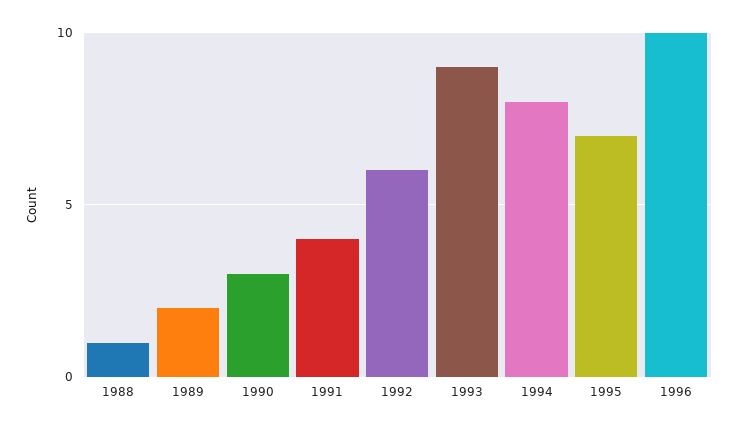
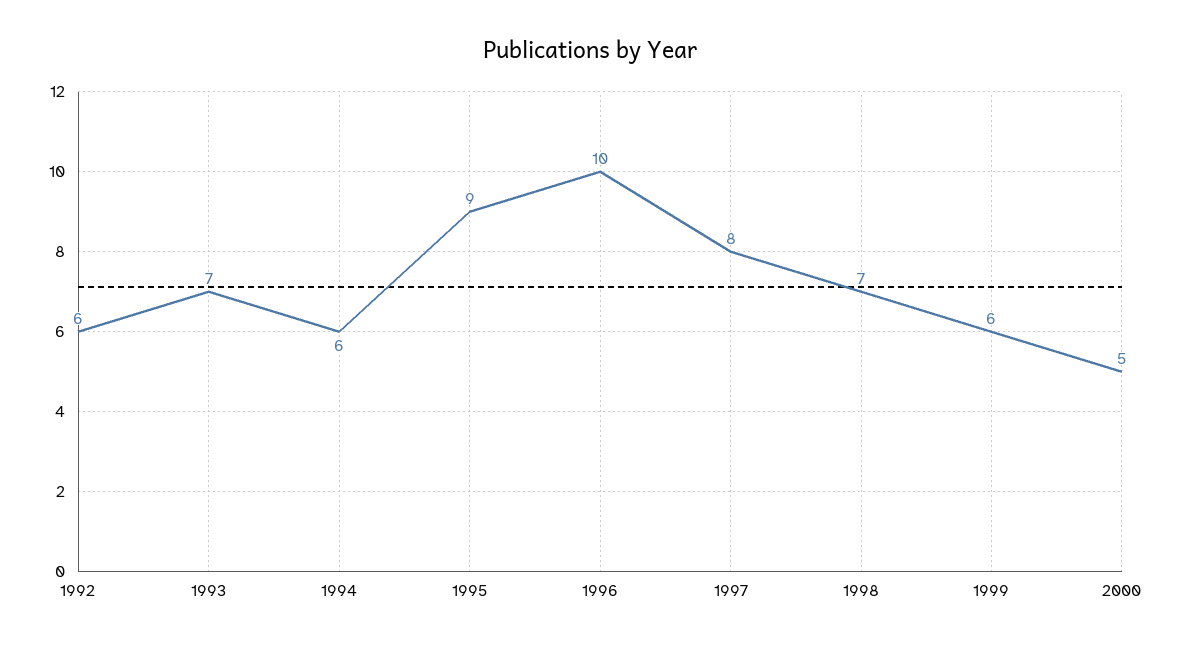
1988: 1 -> none
1989: 2 -> none
1990: 3 -> none
1991: 4 -> none
1993: 9 -> 7
1994: 8 -> 6
1995: 7 -> 9
1997: none -> 8
1998: none -> 7
1999: none -> 6
2000: none -> 5

